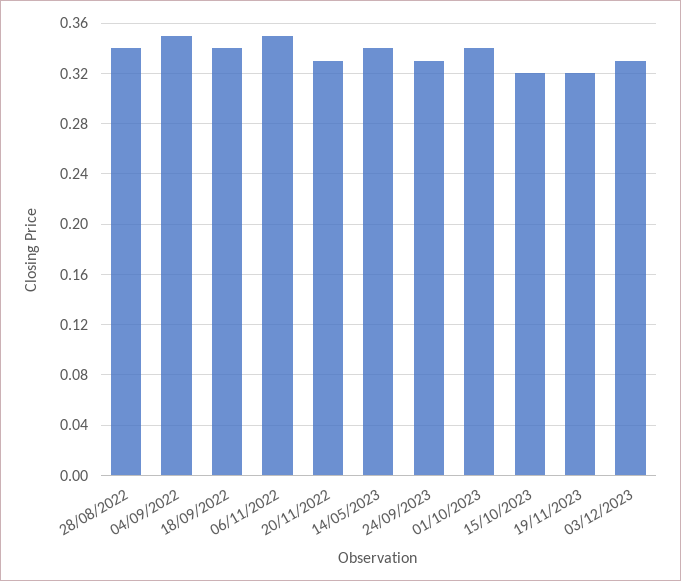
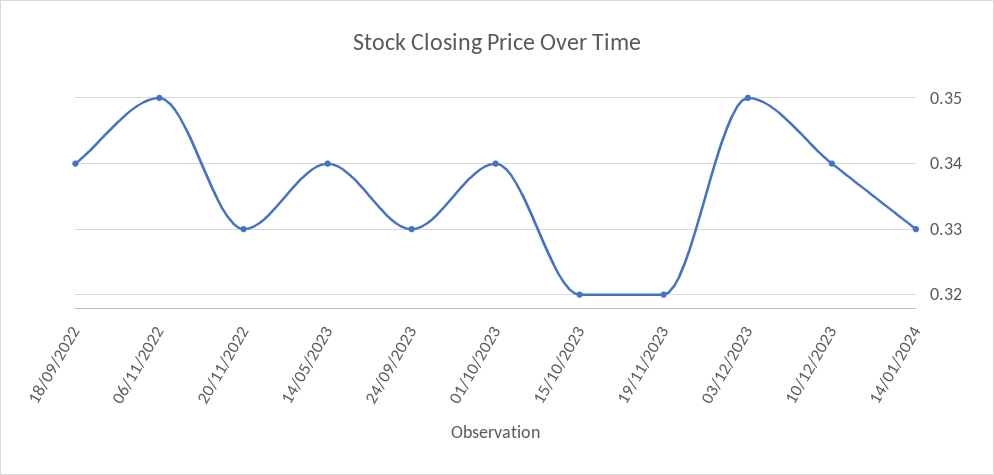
28/08/2022: 0.34 -> none
04/09/2022: 0.35 -> none
03/12/2023: 0.33 -> 0.35
10/12/2023: none -> 0.34
14/01/2024: none -> 0.33

